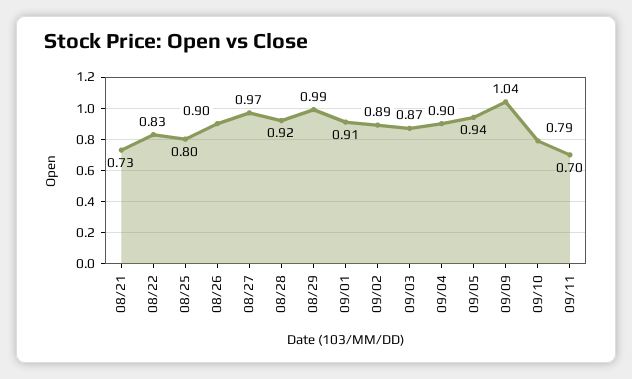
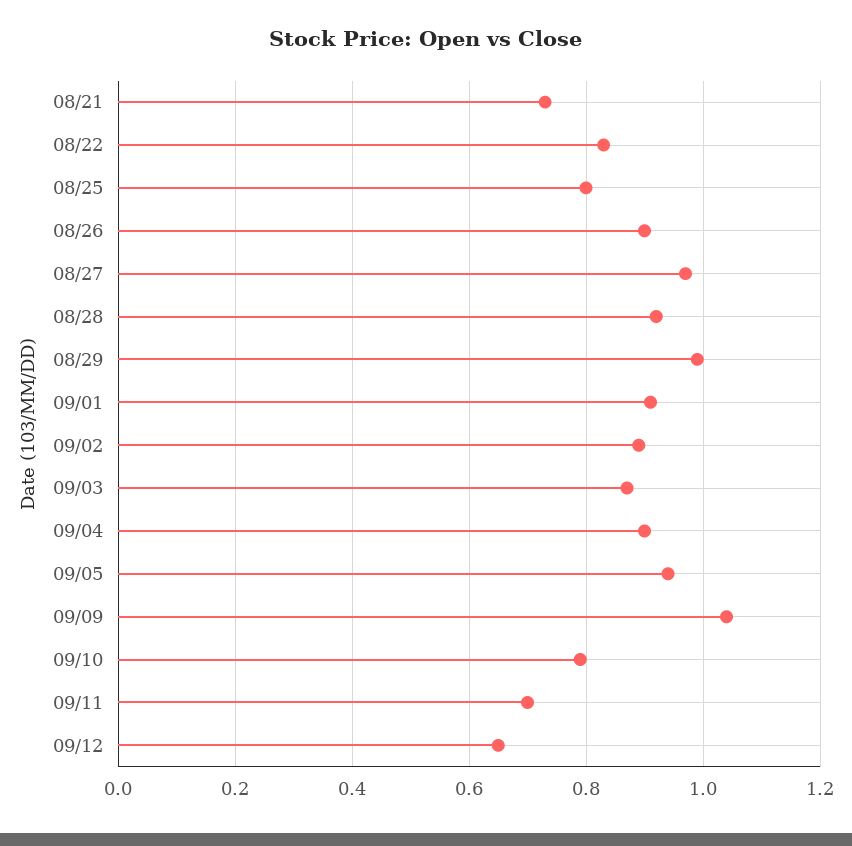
09/12: none -> 0.65

